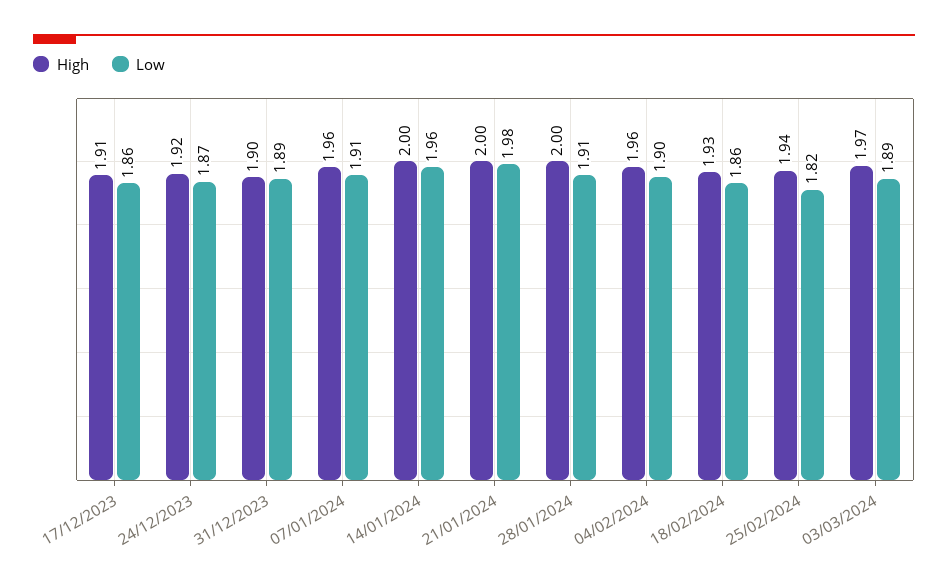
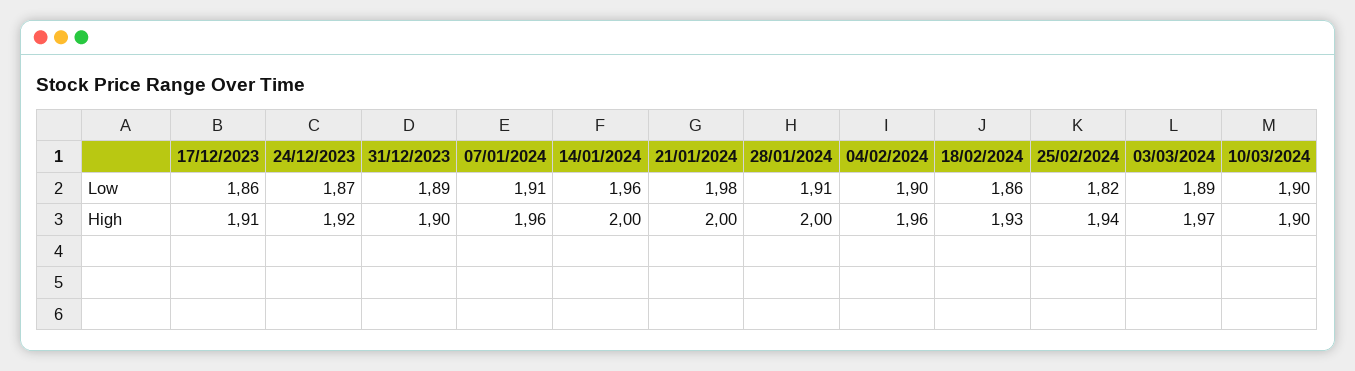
Low, 10/03/2024: none -> 1.9
High, 10/03/2024: none -> 1.9

